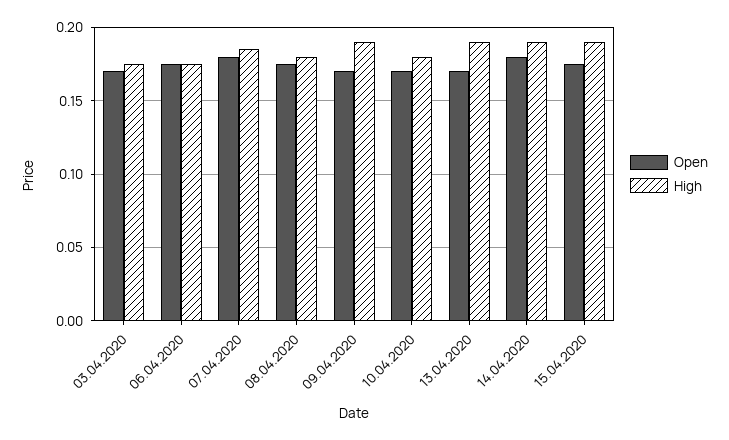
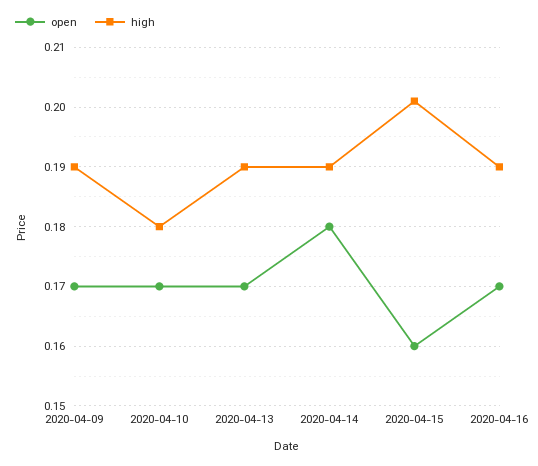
Open, 03.04.2020: 0.17 -> none
High, 03.04.2020: 0.175 -> none
Open, 06.04.2020: 0.175 -> none
High, 06.04.2020: 0.175 -> none
Open, 07.04.2020: 0.18 -> none
High, 07.04.2020: 0.185 -> none
Open, 08.04.2020: 0.175 -> none
High, 08.04.2020: 0.18 -> none
Open, 15.04.2020: 0.175 -> 0.16
High, 15.04.2020: 0.19 -> 0.2
Open, 2020-04-16: none -> 0.17
High, 2020-04-16: none -> 0.19

